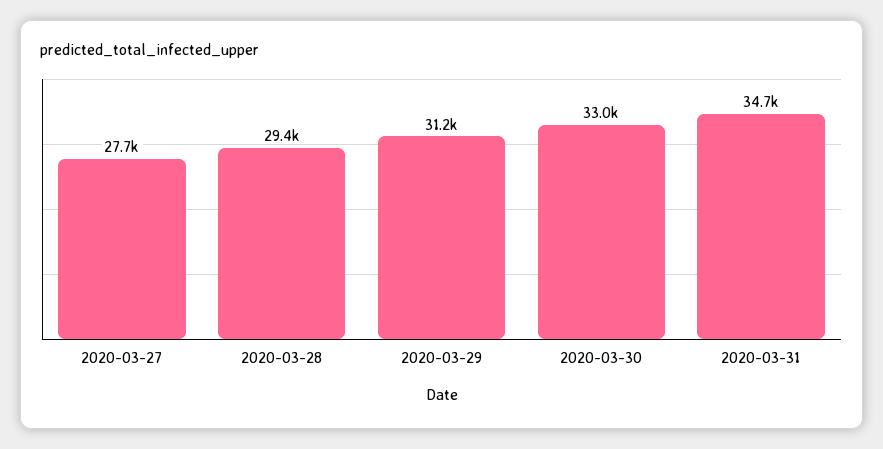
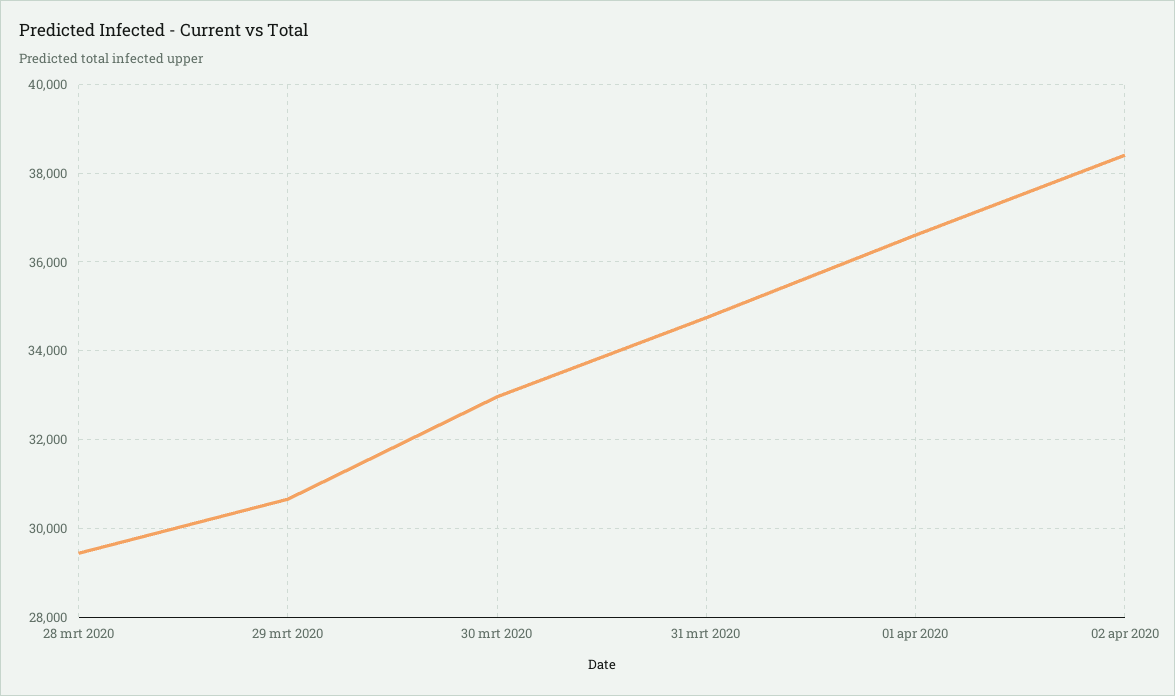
2020-03-27: 27700 -> none
2020-03-29: 31200 -> 30600
01 apr 2020: none -> 36600
02 apr 2020: none -> 38400

